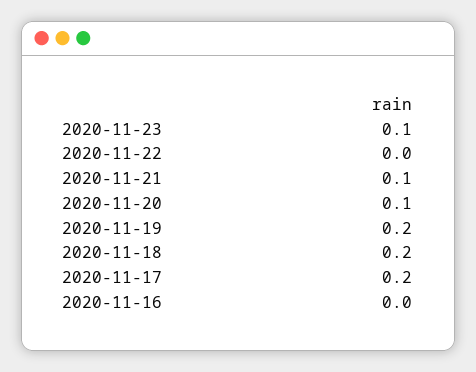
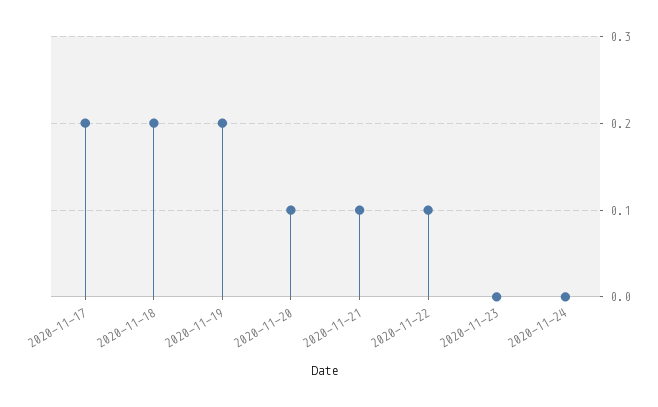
2020-11-23: 0.1 -> 0
2020-11-22: 0 -> 0.1
2020-11-16: 0 -> none
2020-11-24: none -> 0

